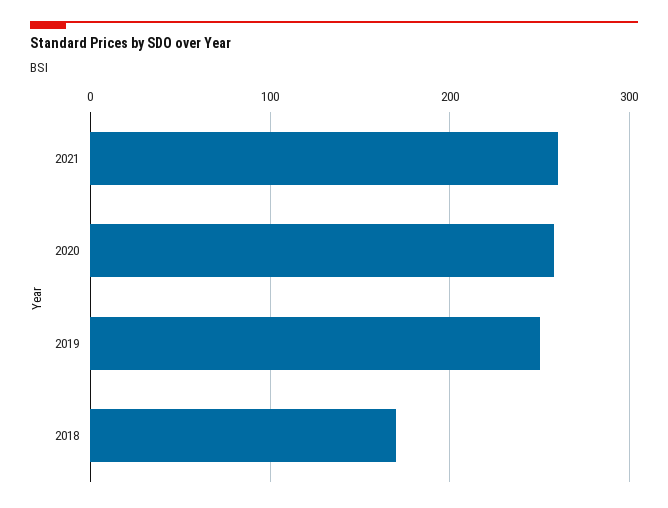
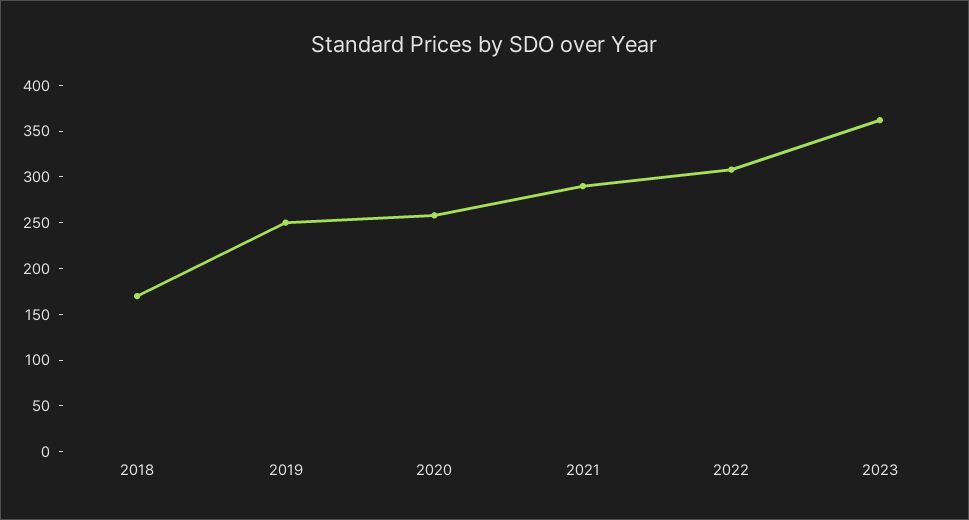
2021: 260 -> 290
2022: none -> 310
2023: none -> 360

